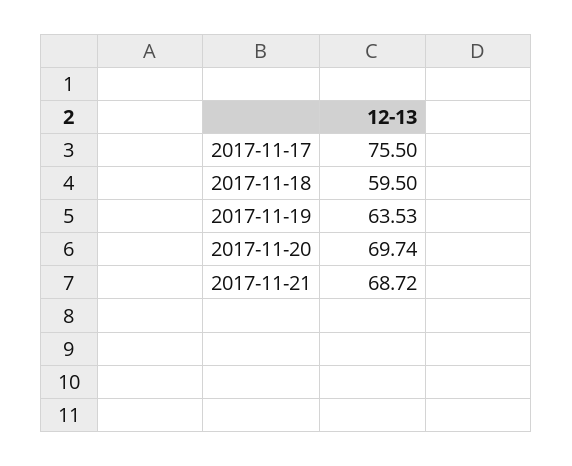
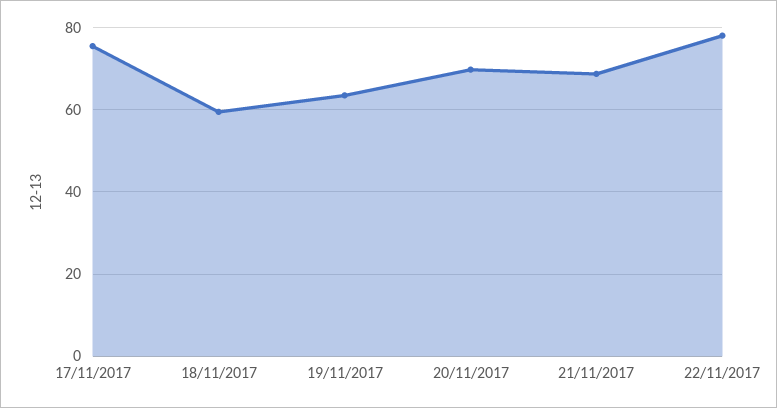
22/11/2017: none -> 78

